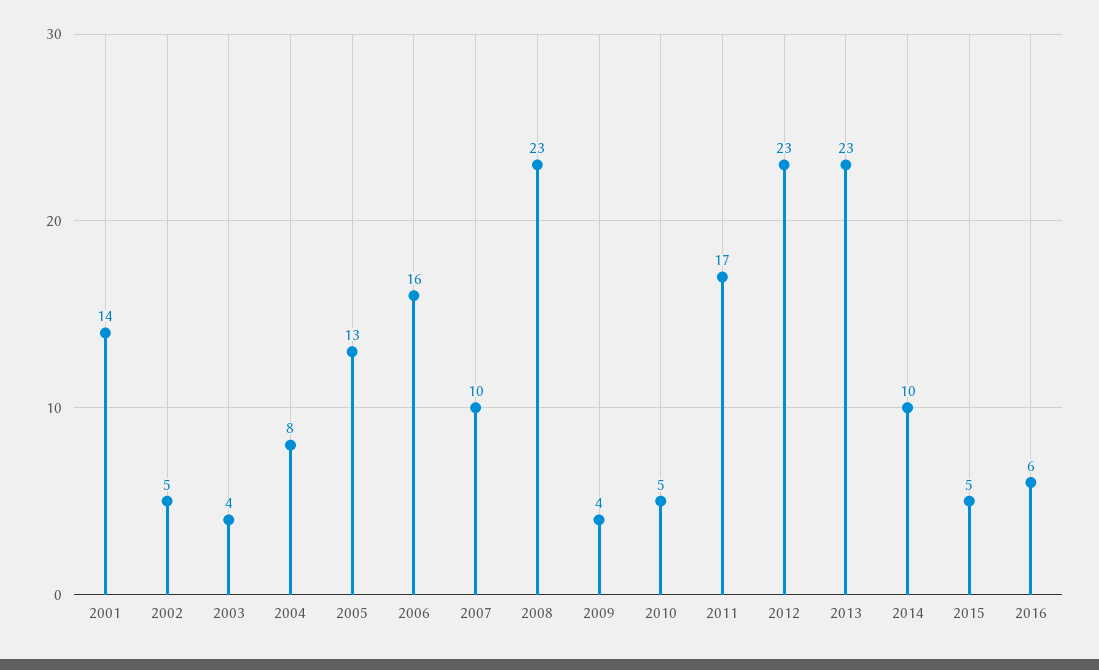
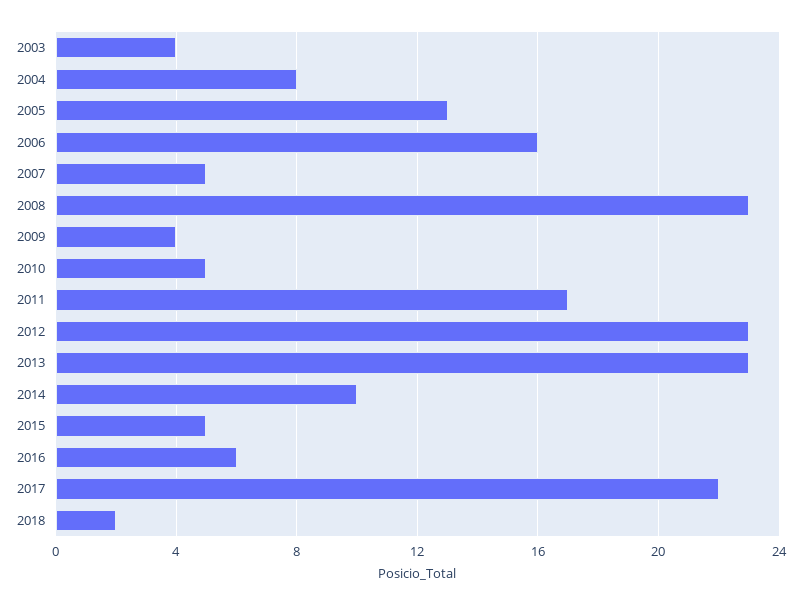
2001: 14 -> none
2002: 5 -> none
2007: 10 -> 5
2017: none -> 22
2018: none -> 2

